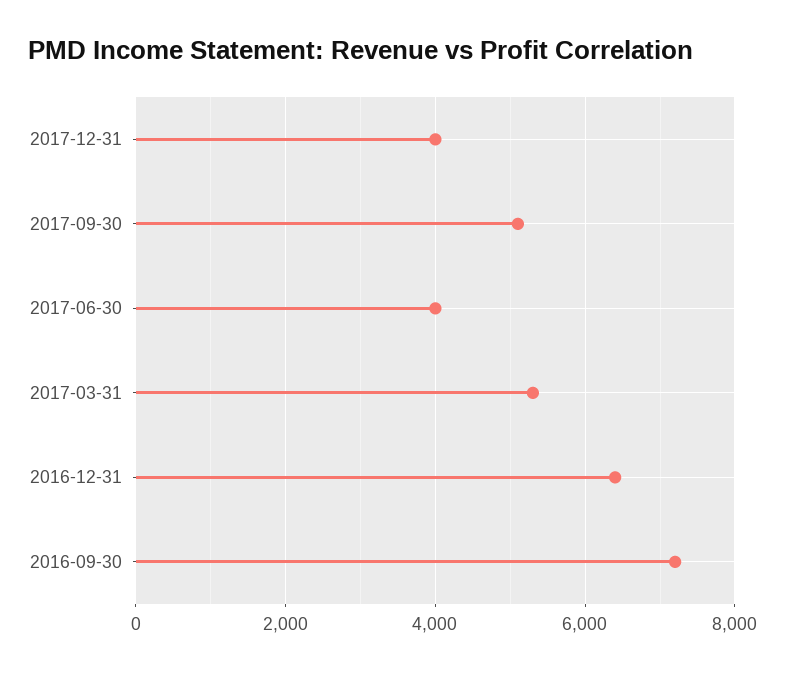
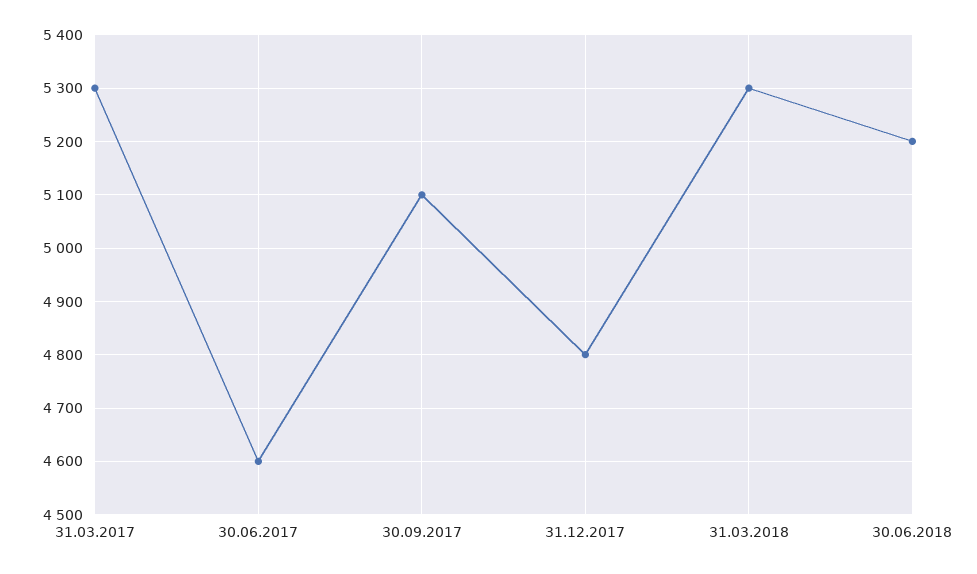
2017-12-31: 4000 -> 4800
2017-06-30: 4000 -> 4600
2016-12-31: 6400 -> none
2016-09-30: 7200 -> none
31.03.2018: none -> 5300
30.06.2018: none -> 5200

